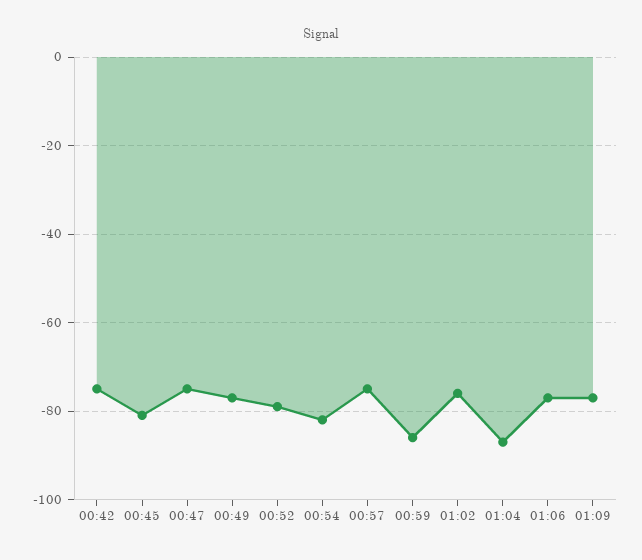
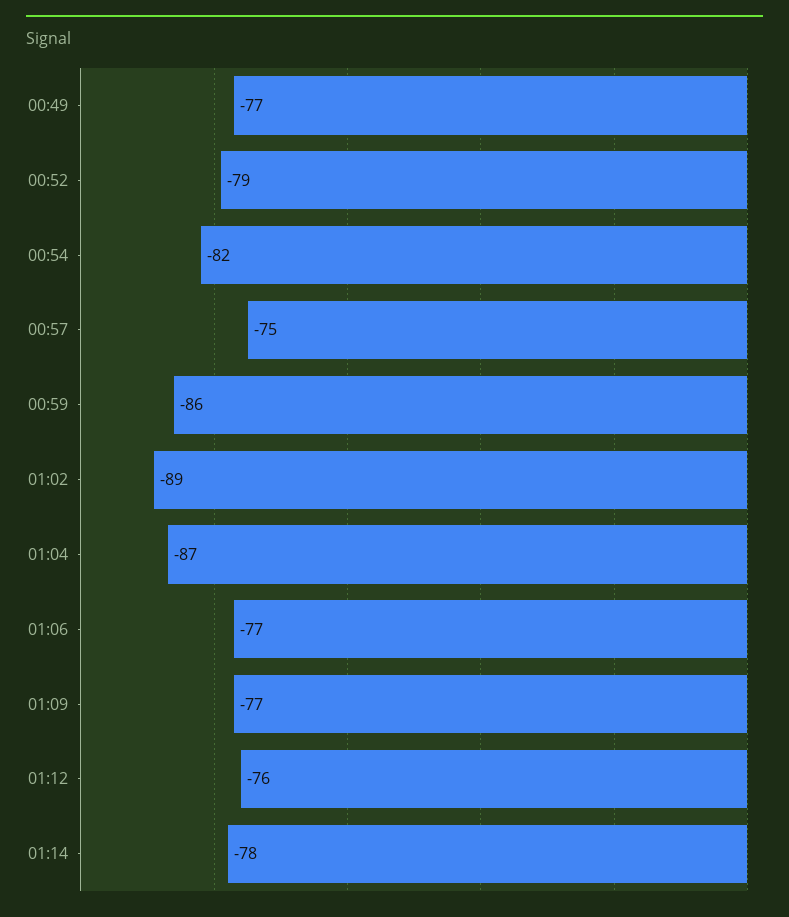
00:42: -75 -> none
00:45: -80 -> none
00:47: -75 -> none
01:02: -75 -> -89
01:12: none -> -76
01:14: none -> -78

